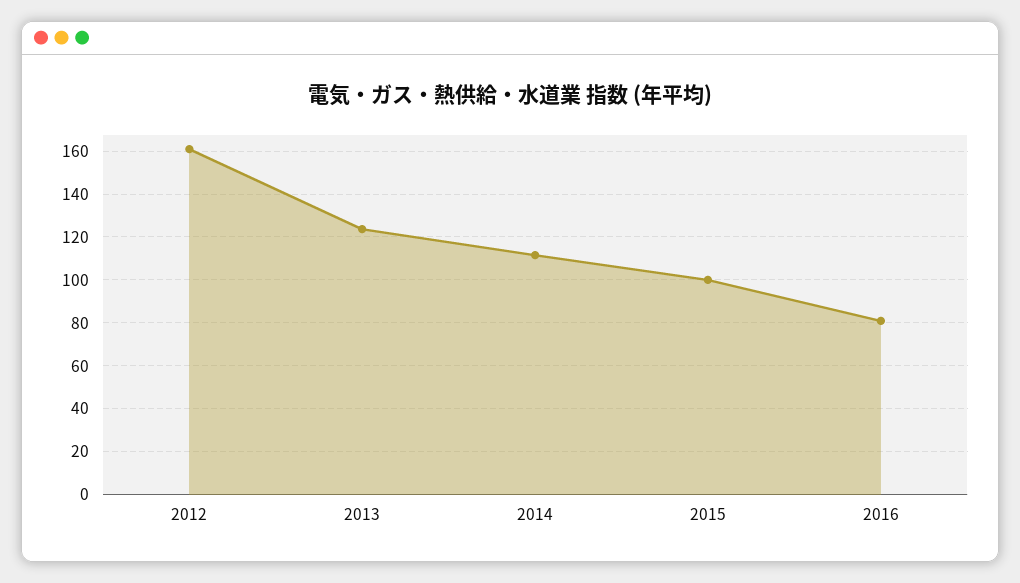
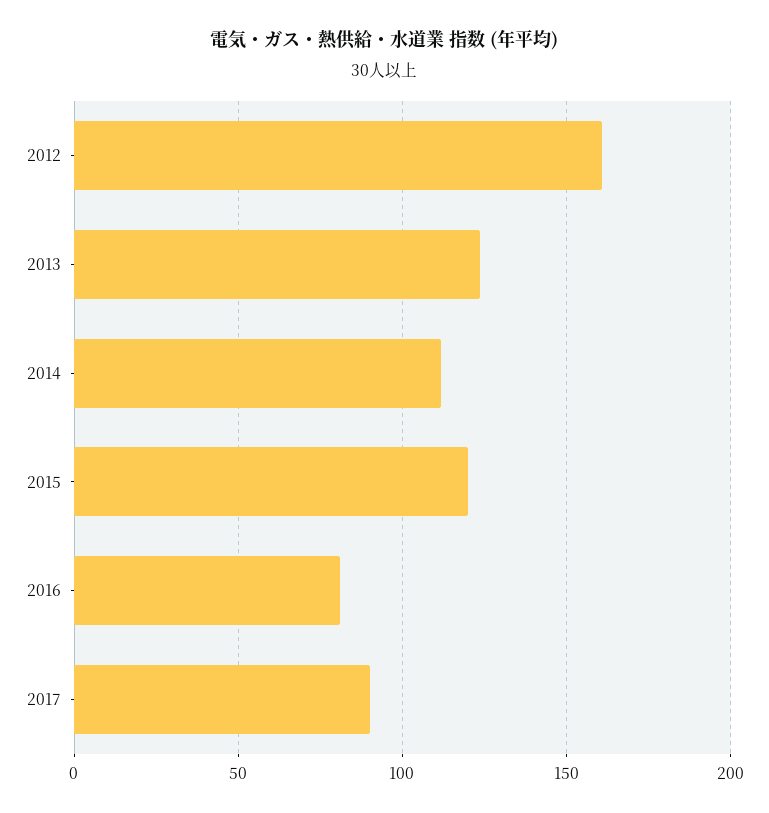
2015: 100 -> 120
2017: none -> 90

